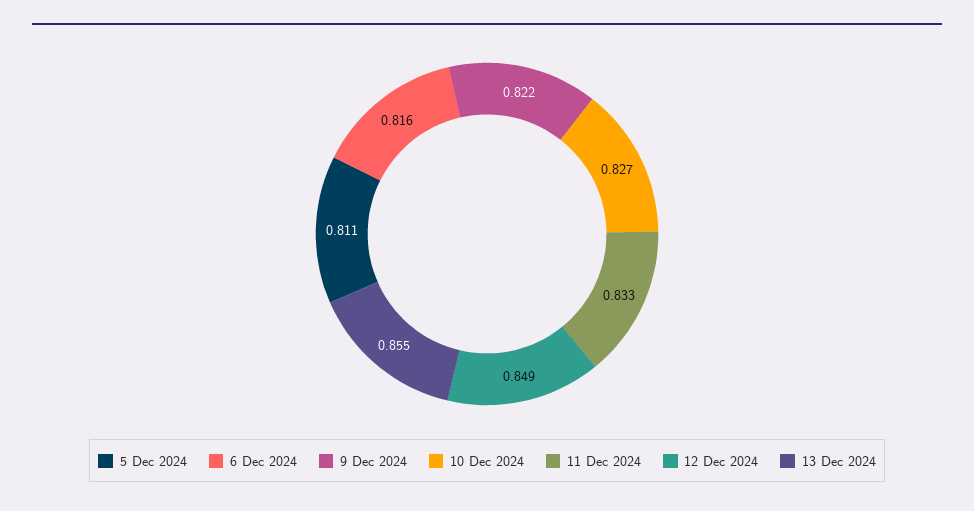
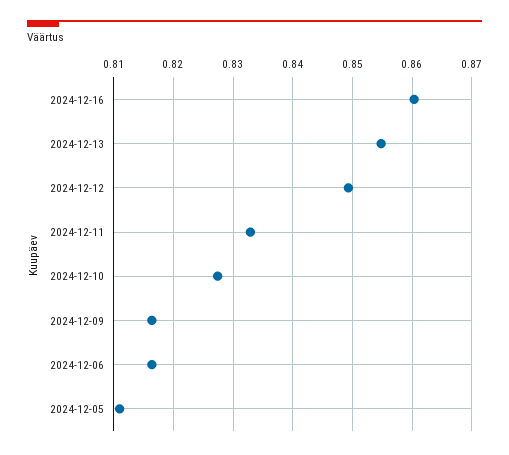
9 Dec 2024: 0.822 -> 0.816
2024-12-16: none -> 0.86

